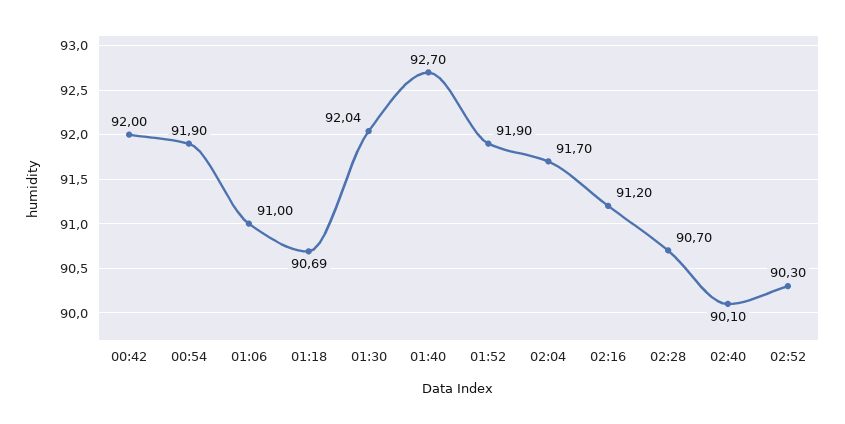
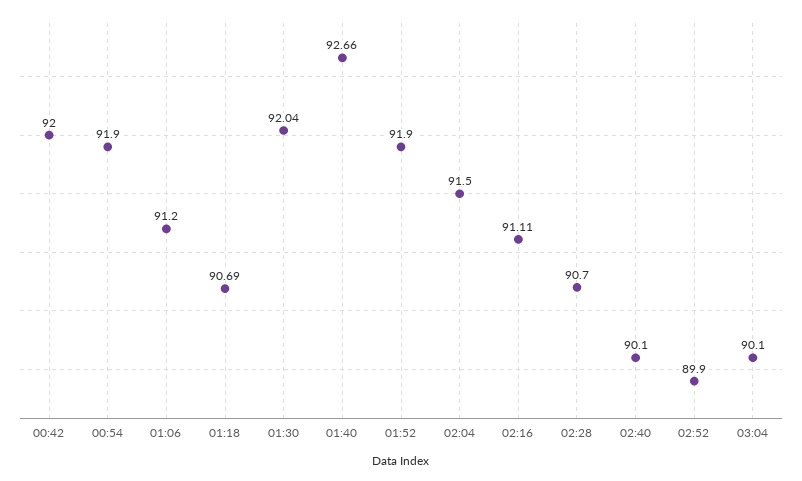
01:06: 91 -> 91.2
01:40: 92.7 -> 92.66
02:04: 91.7 -> 91.5
02:16: 91.2 -> 91.11
02:52: 90.3 -> 89.9
03:04: none -> 90.1

